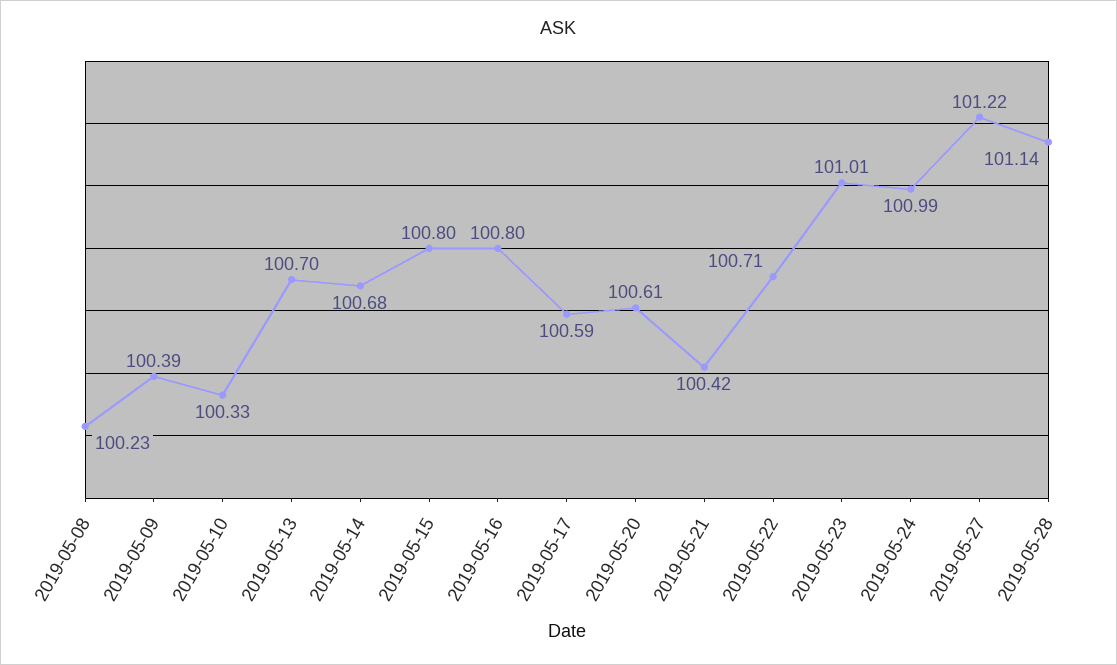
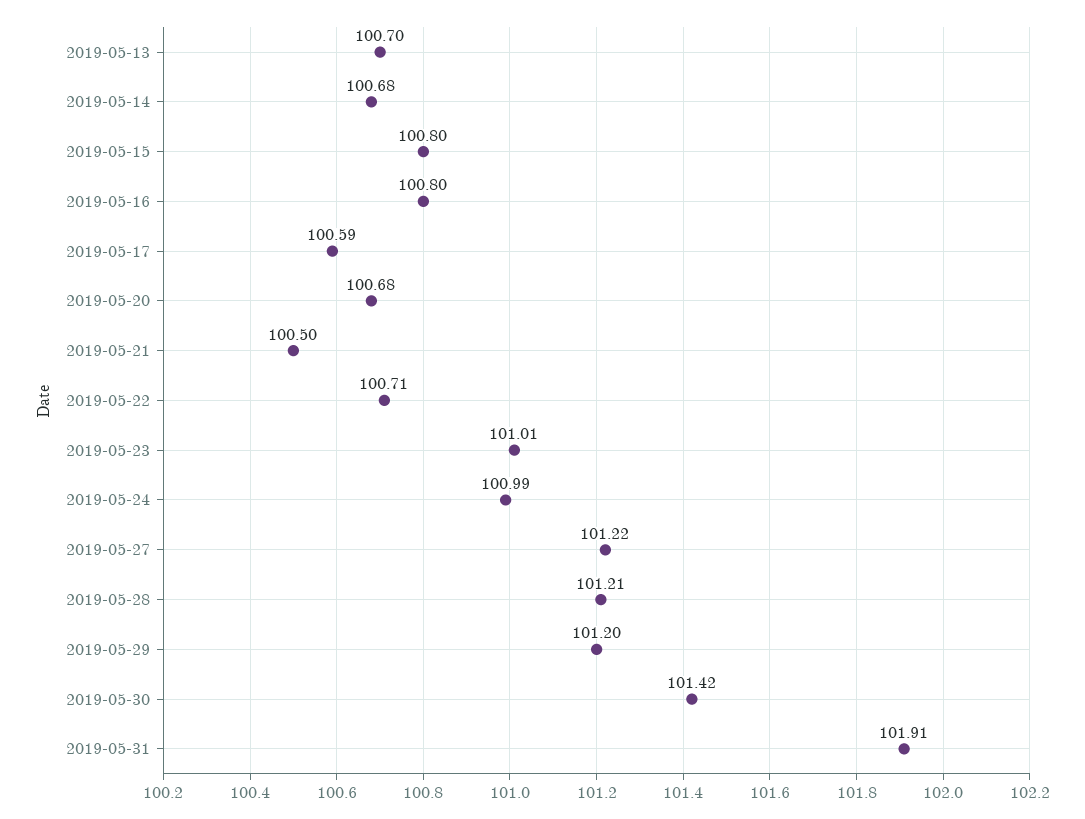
2019-05-08: 100.23 -> none
2019-05-09: 100.39 -> none
2019-05-10: 100.33 -> none
2019-05-20: 100.61 -> 100.68
2019-05-21: 100.42 -> 100.5
2019-05-28: 101.14 -> 101.21
2019-05-29: none -> 101.2
2019-05-30: none -> 101.42
2019-05-31: none -> 101.91

